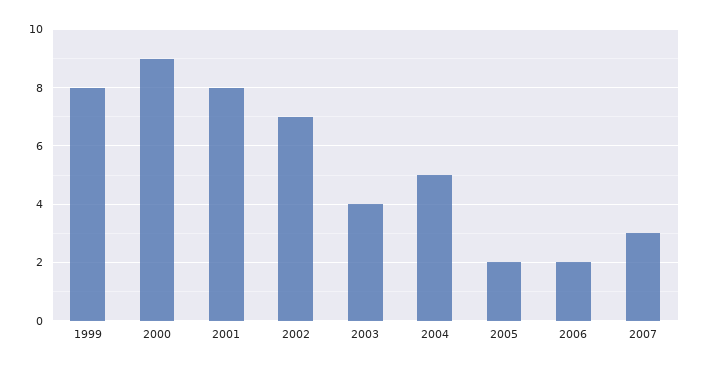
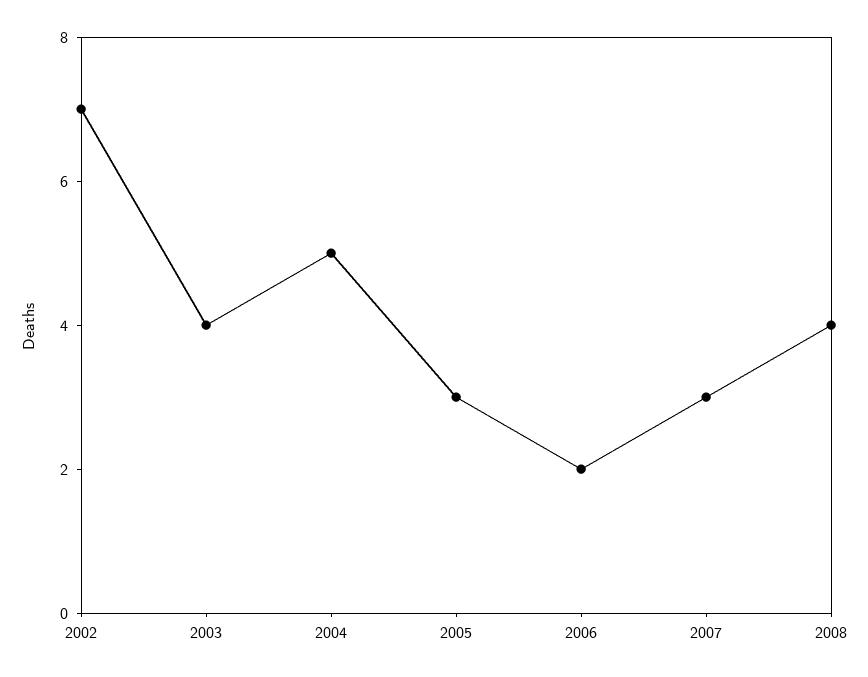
1999: 8 -> none
2000: 9 -> none
2001: 8 -> none
2005: 2 -> 3
2008: none -> 4

